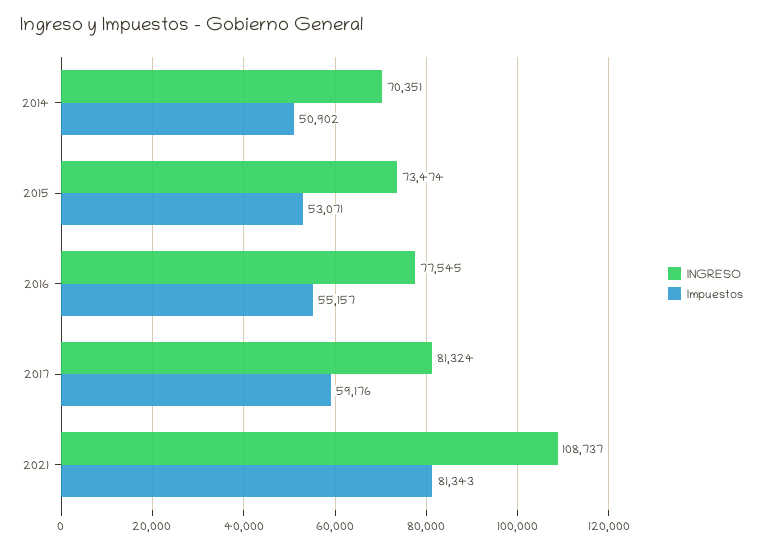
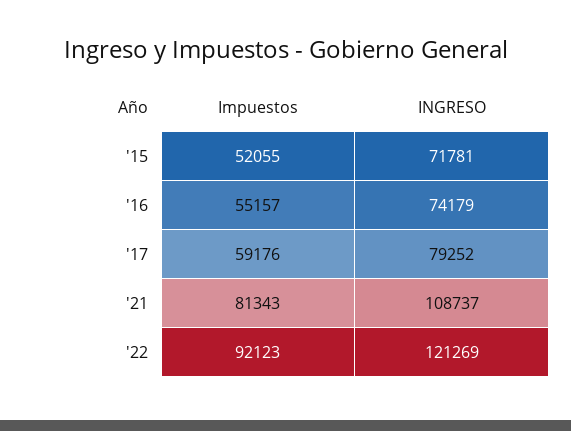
INGRESO, 2014: 70351 -> none
Impuestos, 2014: 50902 -> none
INGRESO, 2015: 73474 -> 71781
Impuestos, 2015: 53071 -> 52055
INGRESO, 2016: 77545 -> 74179
INGRESO, 2017: 81324 -> 79252
Impuestos, '22: none -> 92123
INGRESO, '22: none -> 121269

